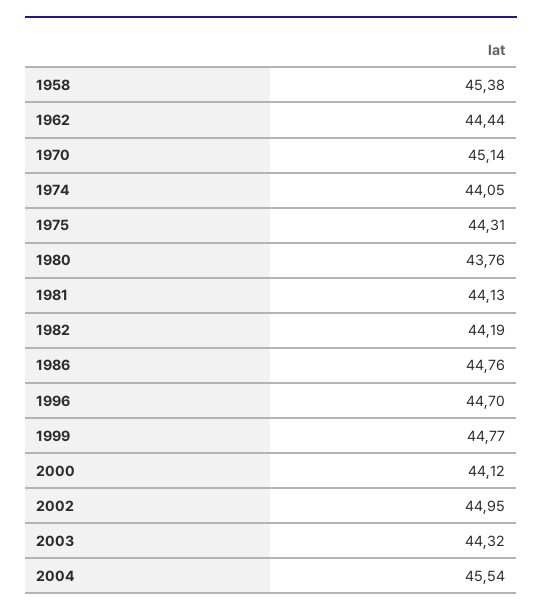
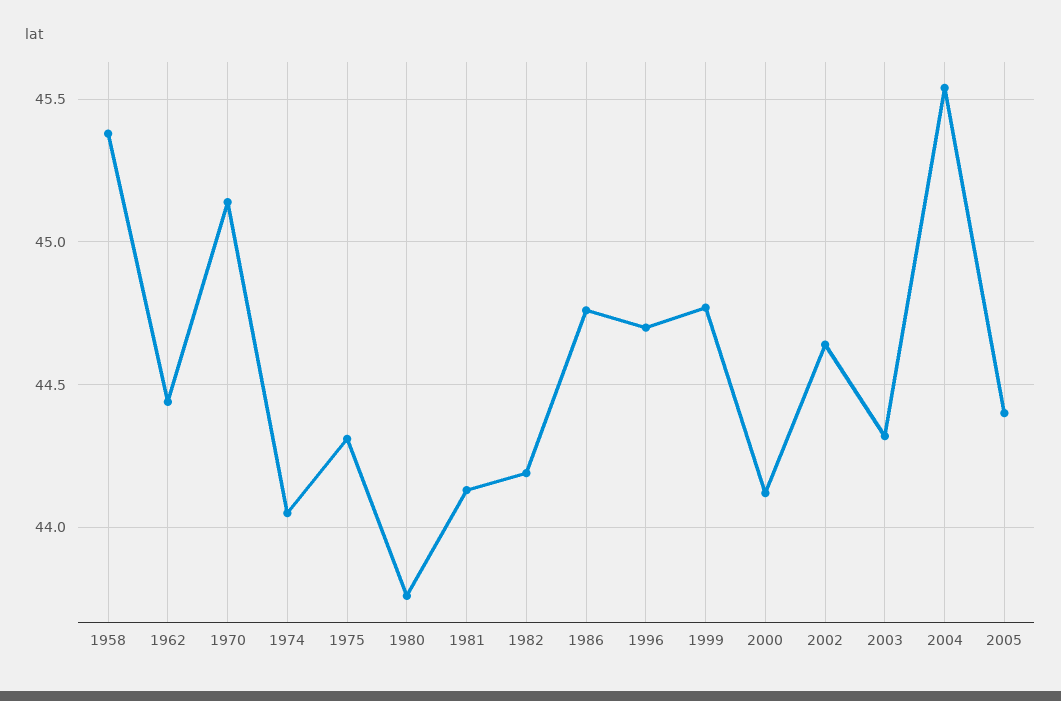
2002: 44.95 -> 44.65
2005: none -> 44.4

